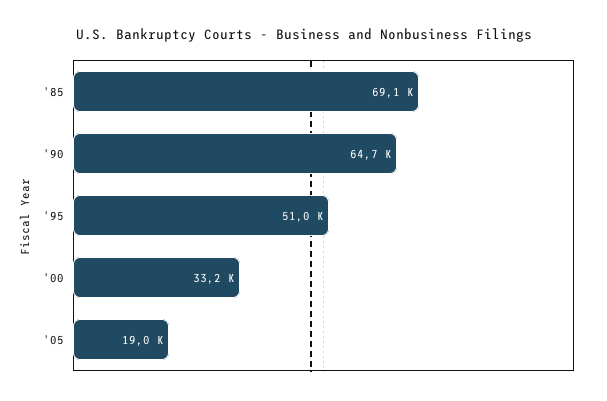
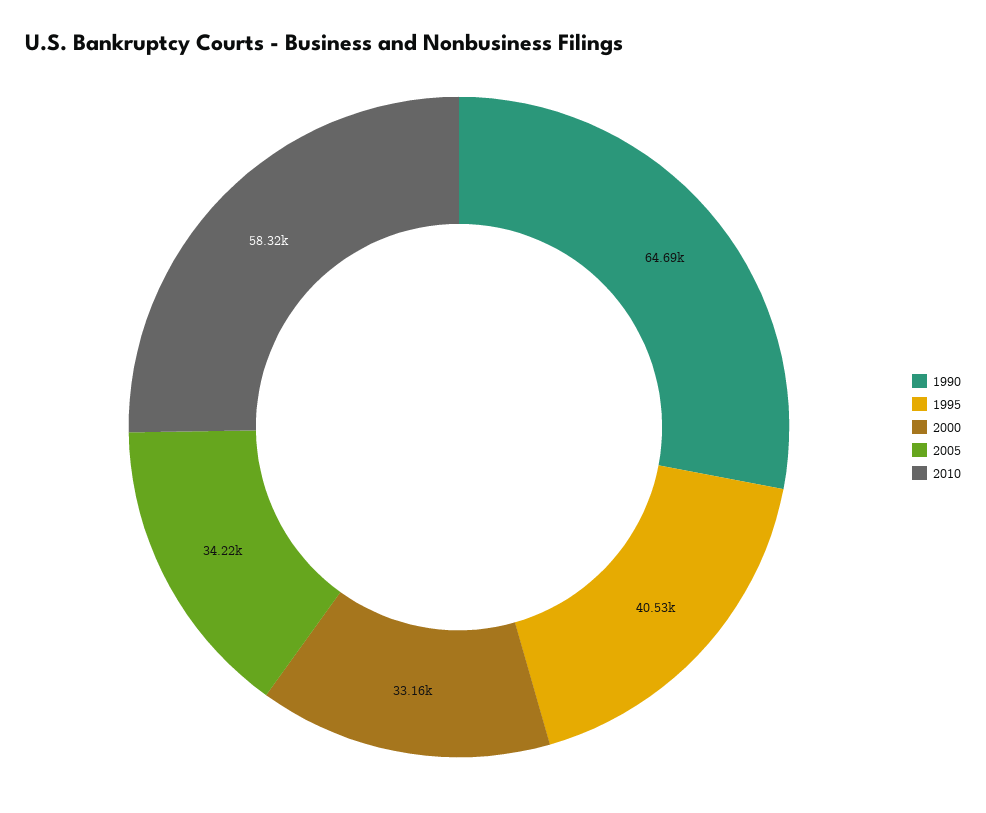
'85: 69100 -> none
'95: 51000 -> 40530
'05: 19000 -> 34220
2010: none -> 58320

